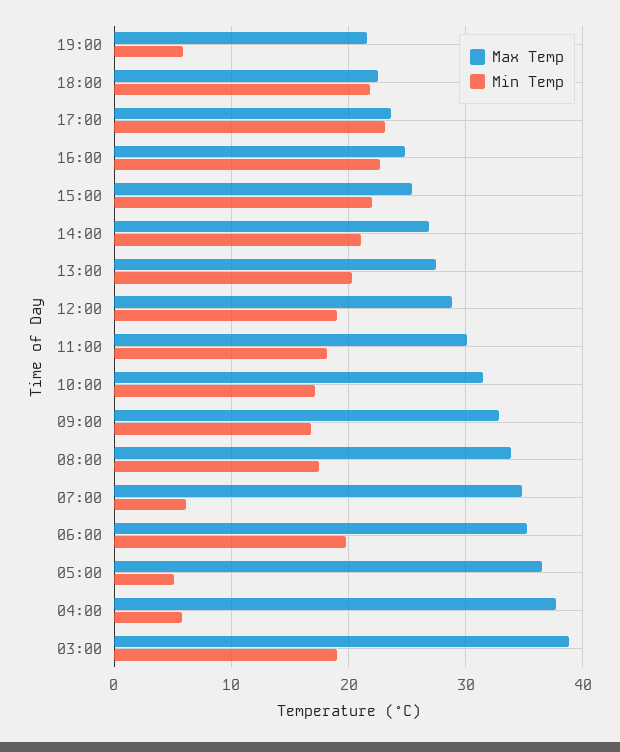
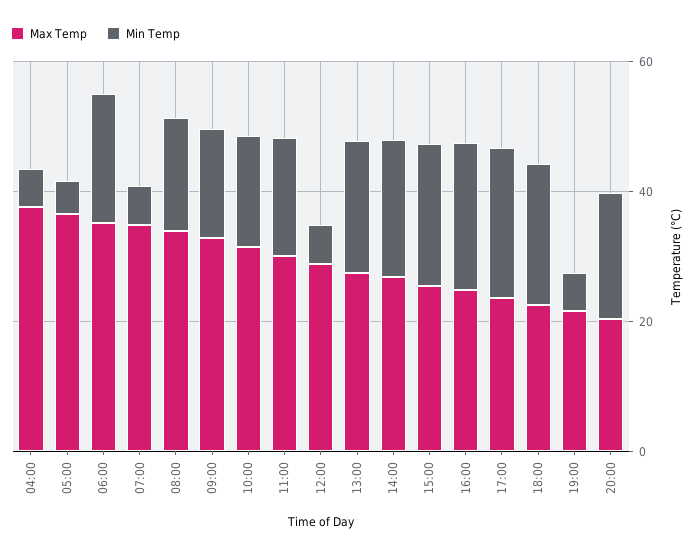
Min Temp, 12:00: 19 -> 5
Max Temp, 03:00: 39 -> none
Min Temp, 03:00: 19 -> none
Max Temp, 20:00: none -> 20
Min Temp, 20:00: none -> 20

